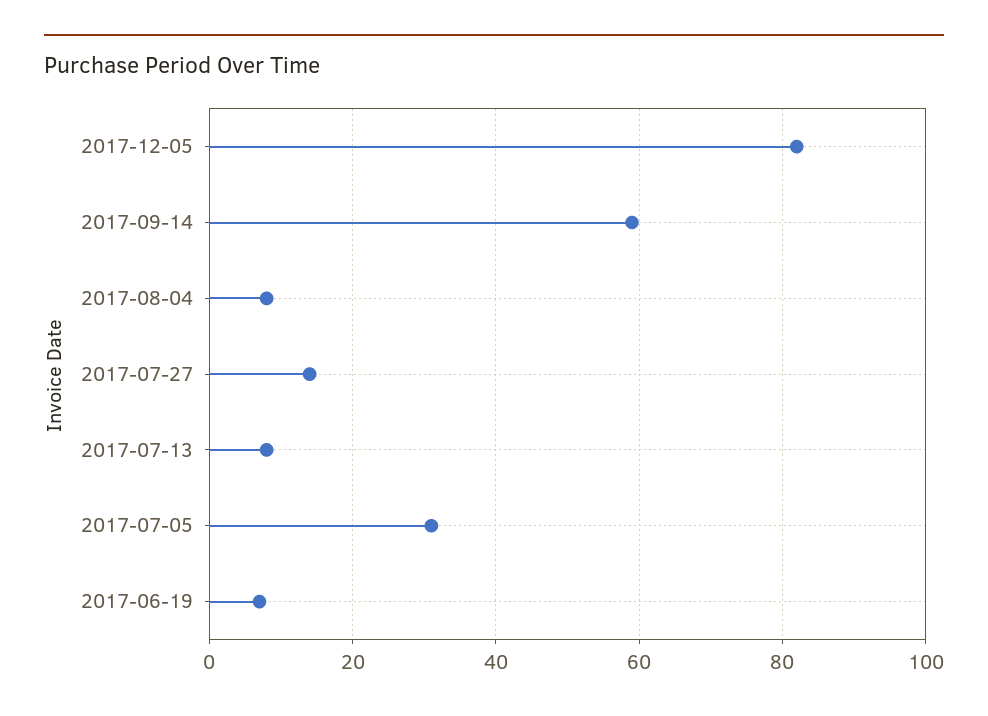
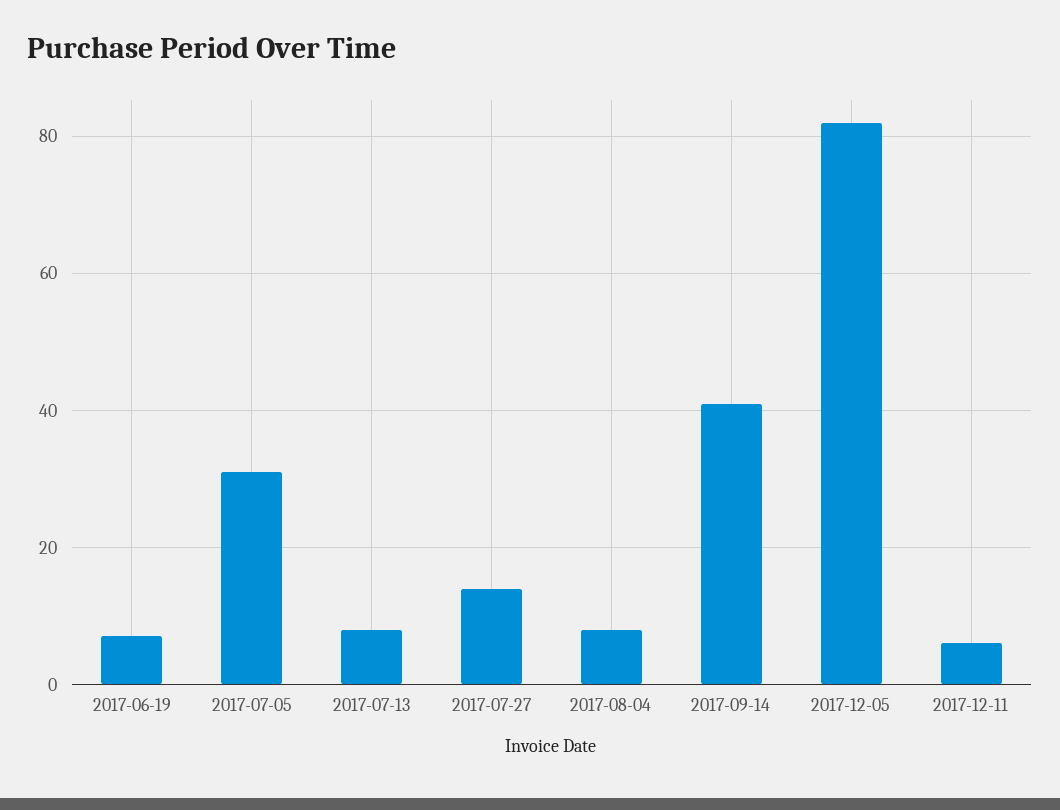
2017-09-14: 60 -> 40
2017-12-11: none -> 5

